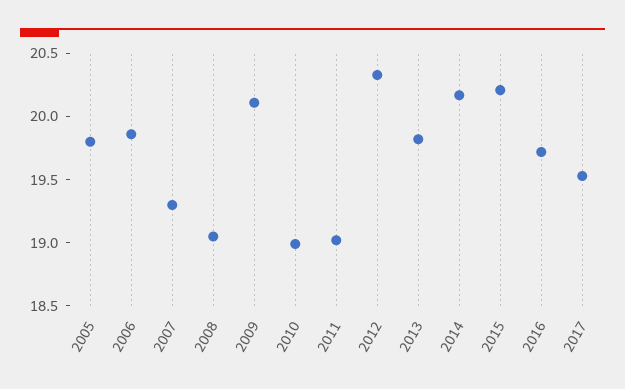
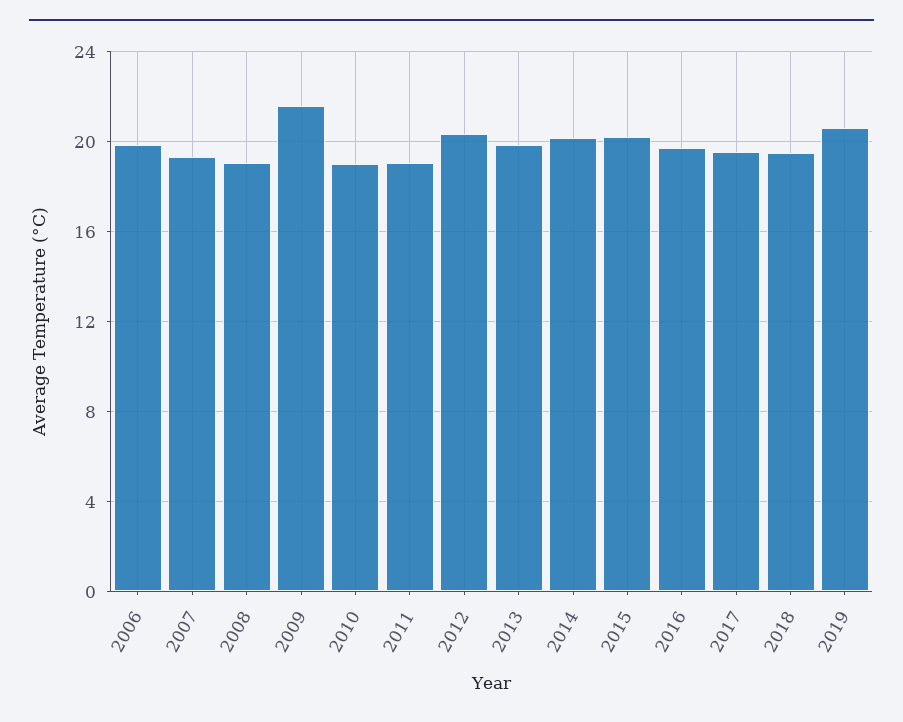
2005: 19.8 -> none
2009: 20.1 -> 21.5
2018: none -> 19.5
2019: none -> 20.5

